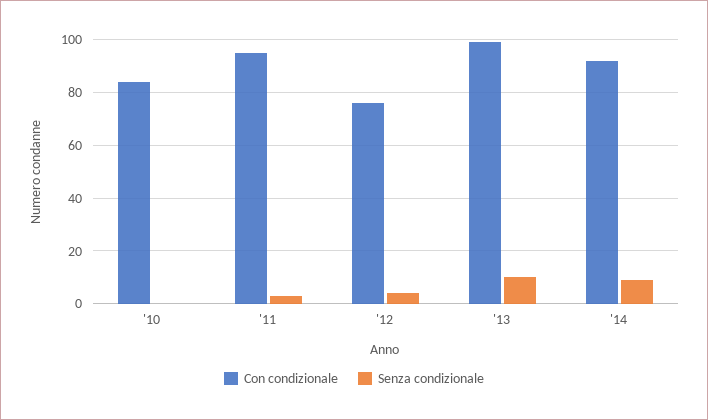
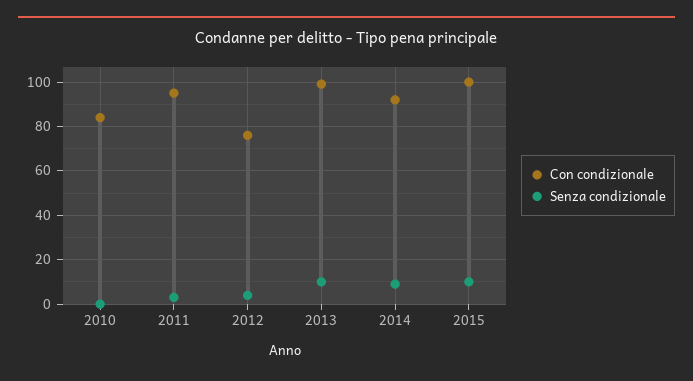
Con condizionale, 2015: none -> 100
Senza condizionale, 2015: none -> 10

